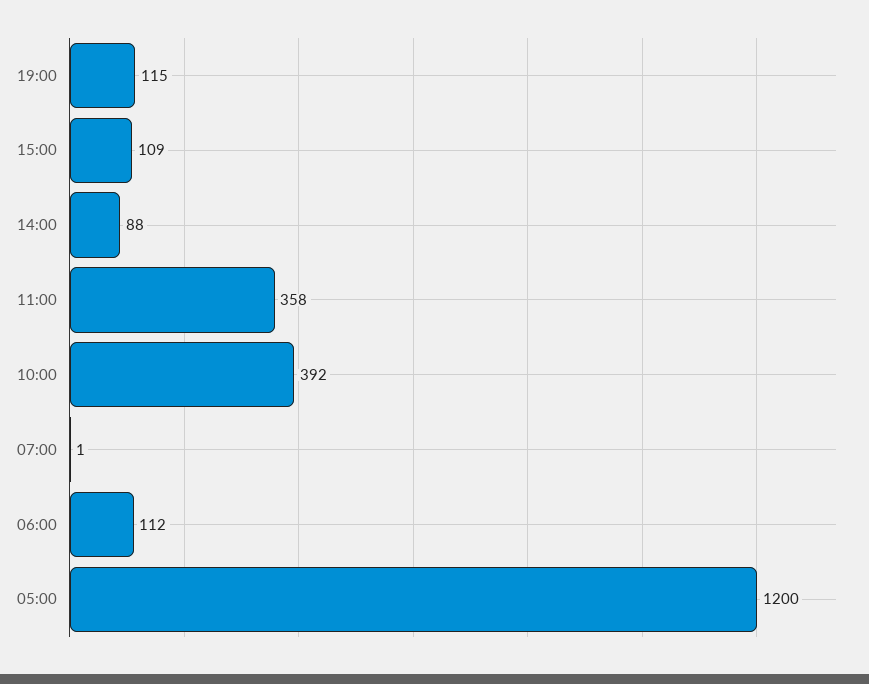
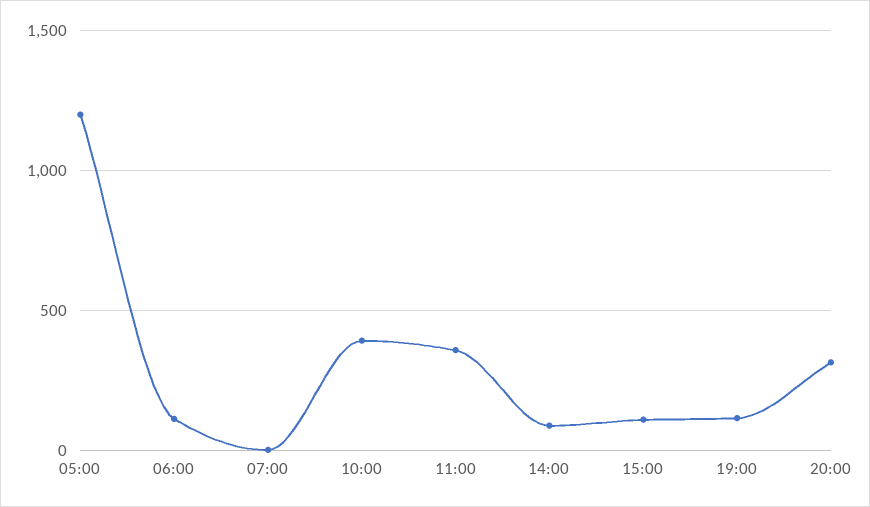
20:00: none -> 300

